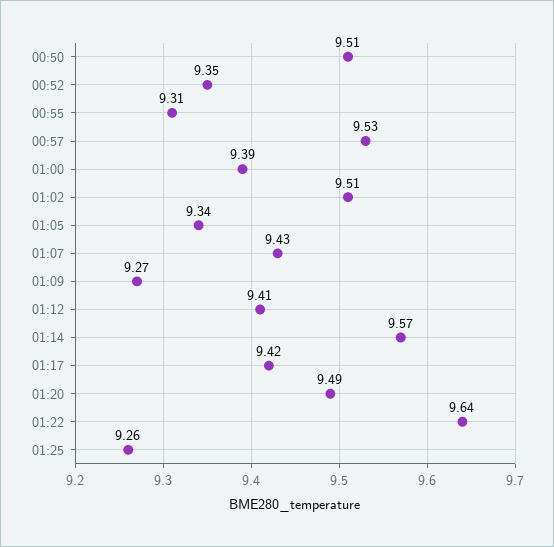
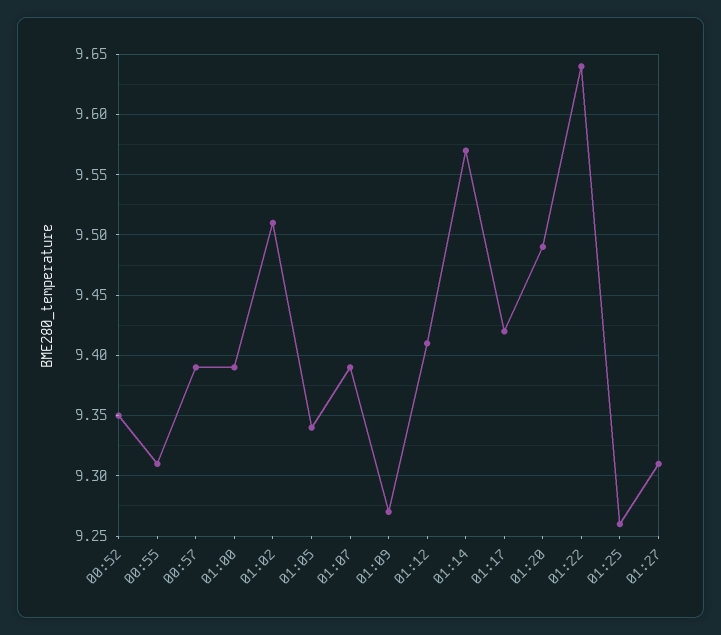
00:50: 9.51 -> none
00:57: 9.53 -> 9.39
01:07: 9.43 -> 9.39
01:27: none -> 9.31

